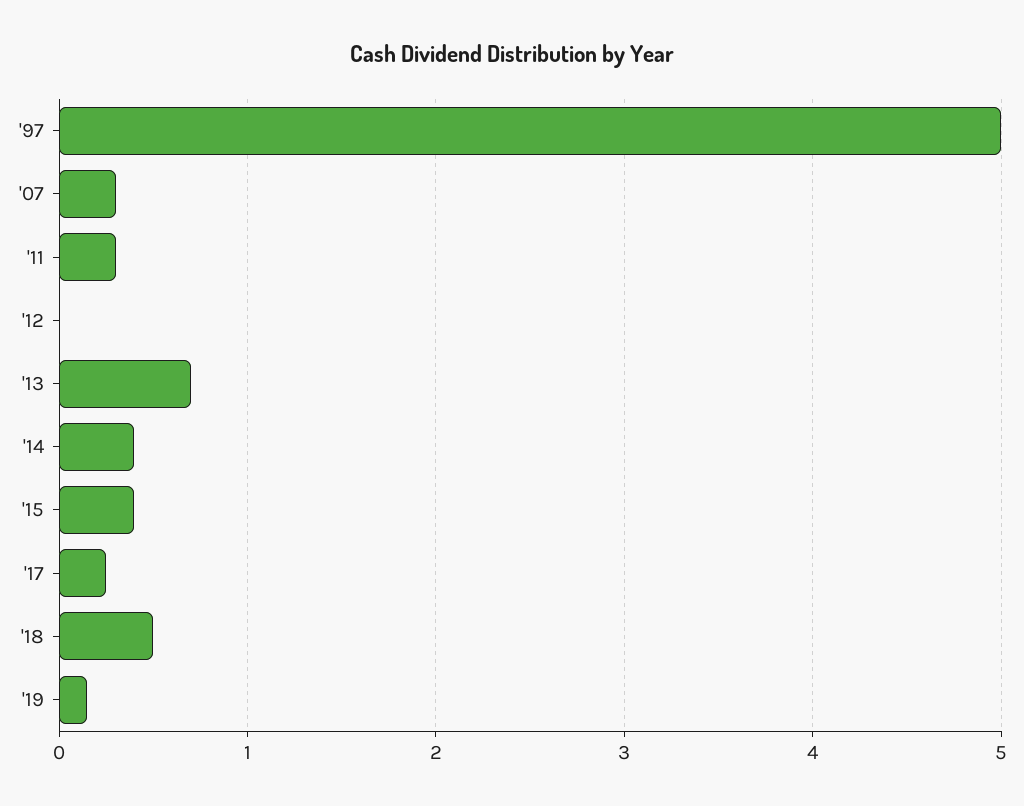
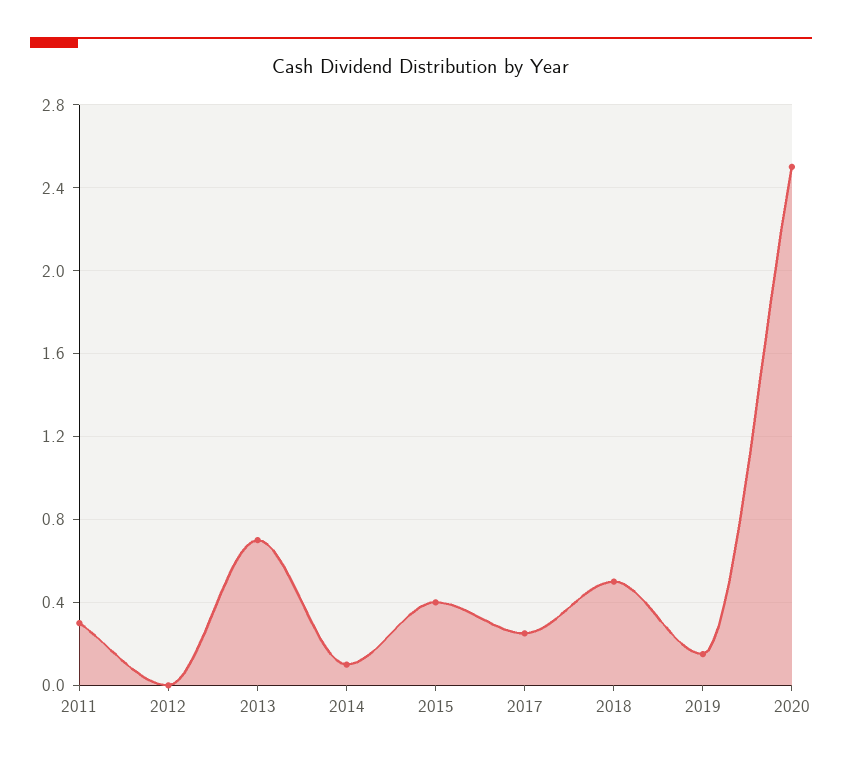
'97: 5 -> none
'07: 0.3 -> none
'14: 0.4 -> 0.1
2020: none -> 2.5

